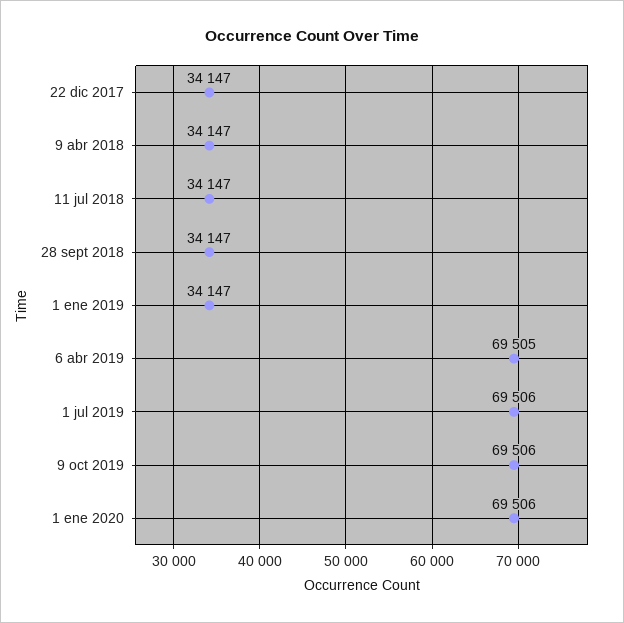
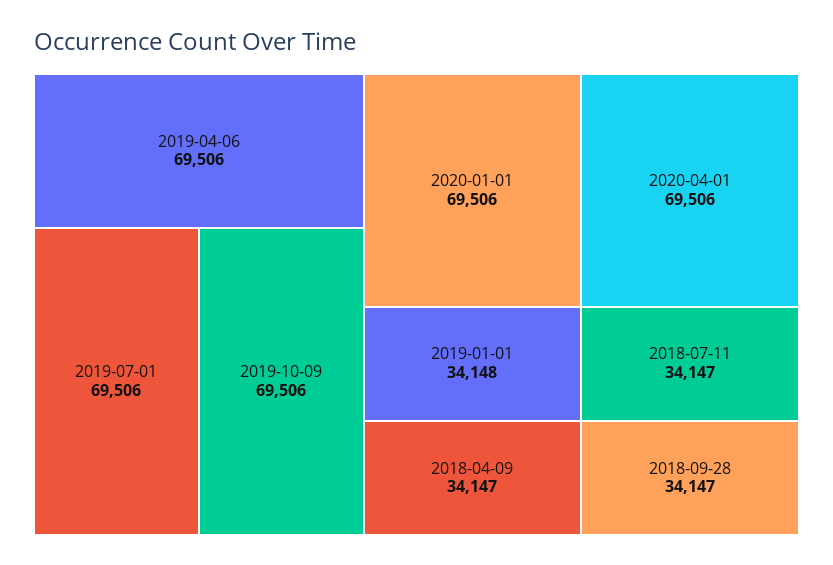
22 dic 2017: 34147 -> none
1 ene 2019: 34147 -> 34148
6 abr 2019: 69505 -> 69506
2020-04-01: none -> 69506

